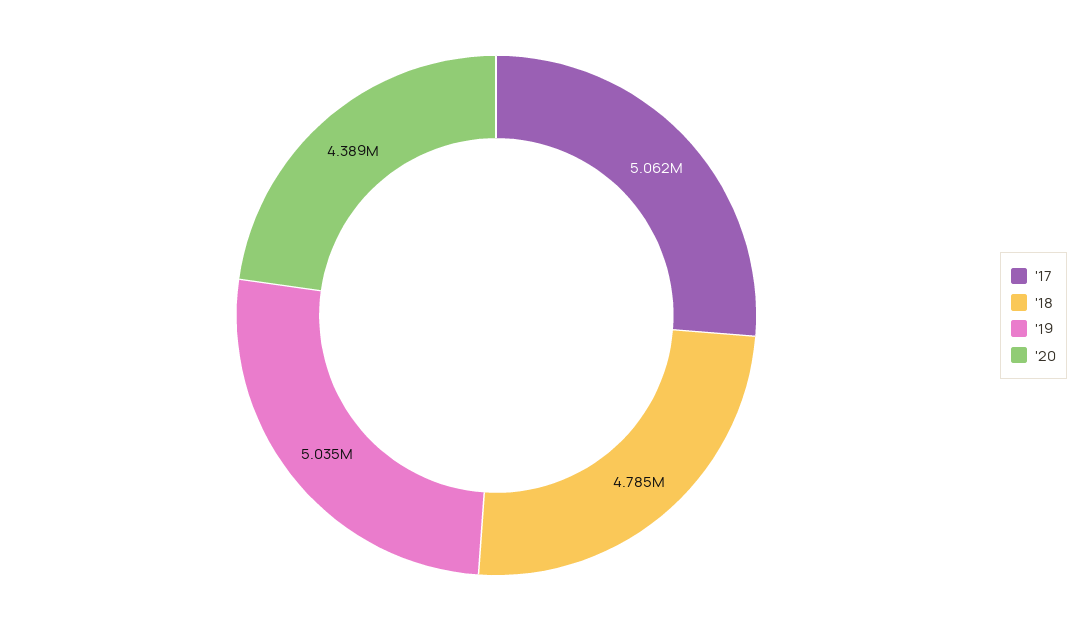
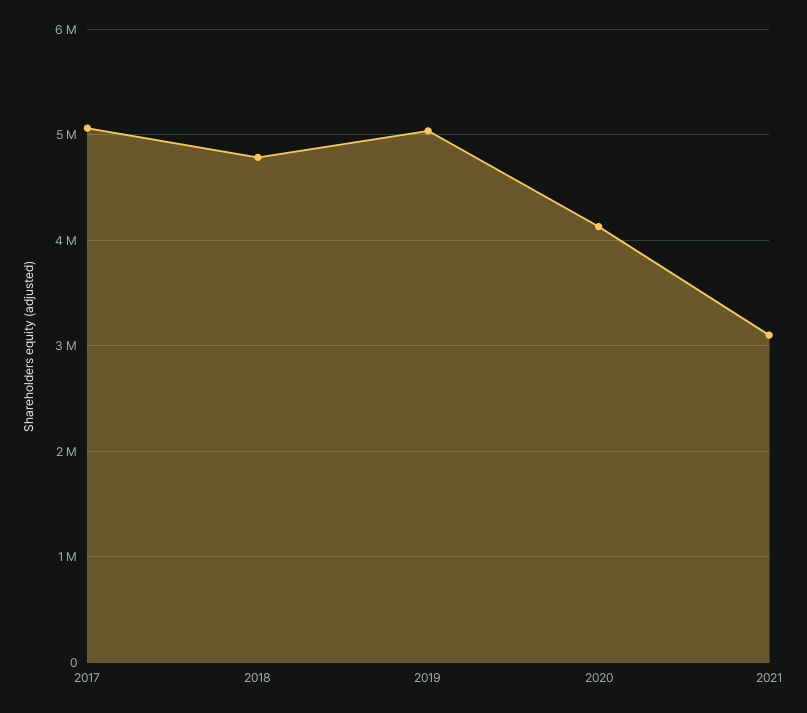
'20: 4389000 -> 4100000
2021: none -> 3100000

